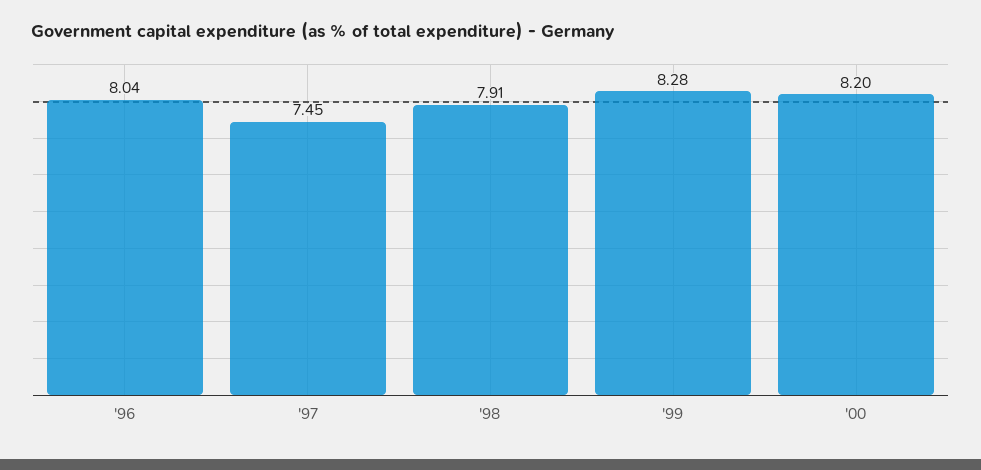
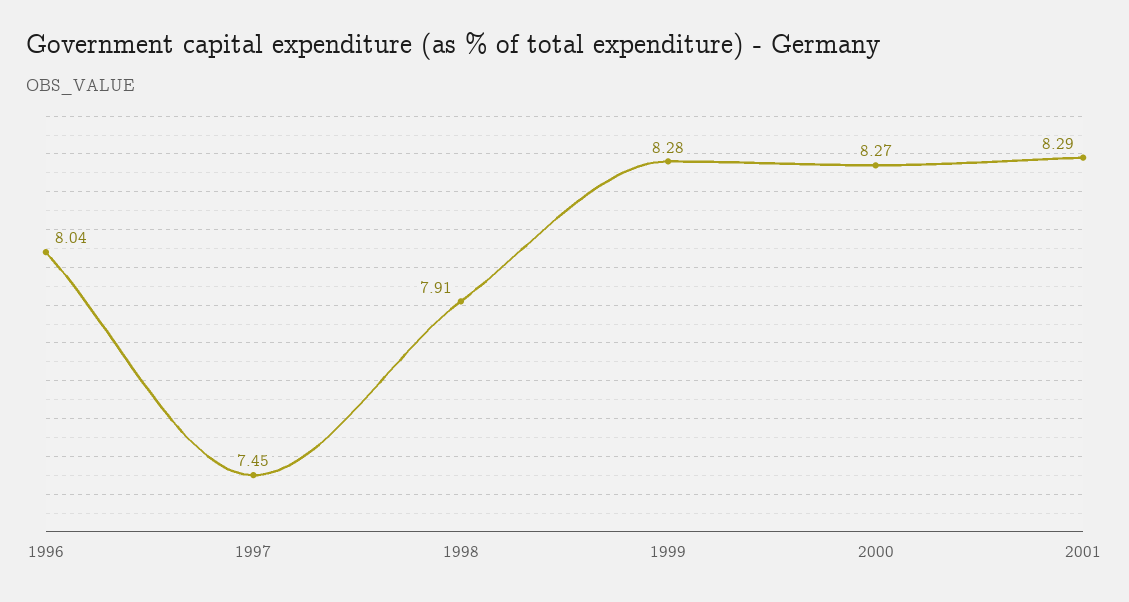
'00: 8.2 -> 8.27
2001: none -> 8.29

